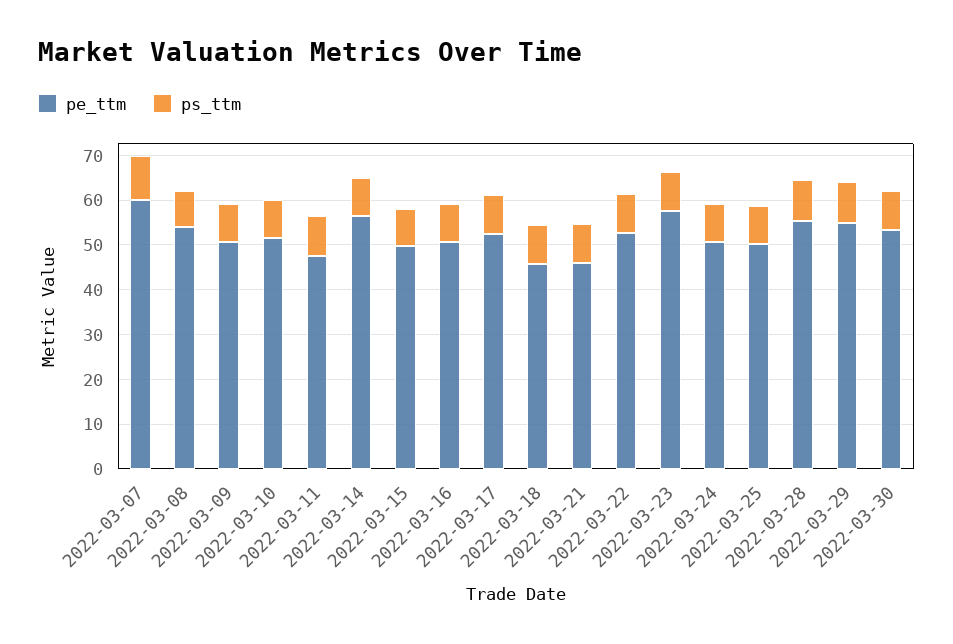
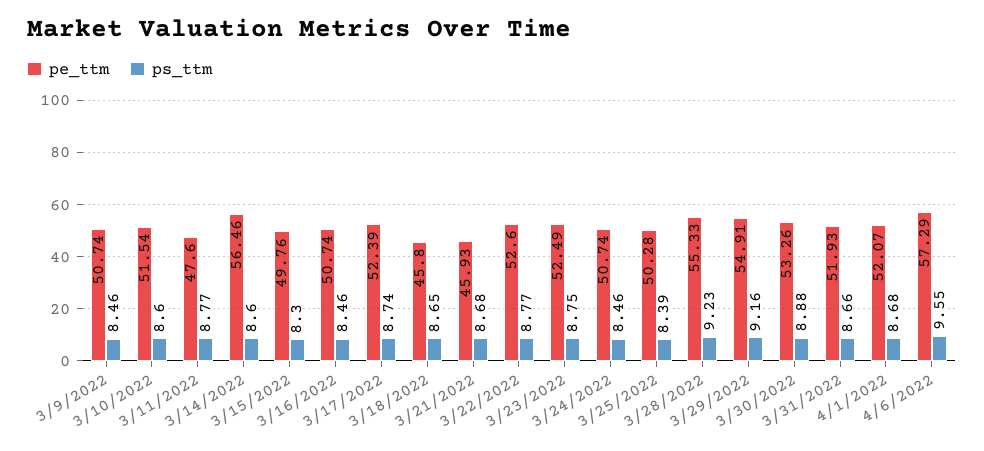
pe_ttm, 2022-03-07: 60 -> none
ps_ttm, 2022-03-07: 10 -> none
pe_ttm, 2022-03-08: 54 -> none
ps_ttm, 2022-03-08: 8 -> none
pe_ttm, 2022-03-23: 58 -> 52.49
pe_ttm, 3/31/2022: none -> 51.93
ps_ttm, 3/31/2022: none -> 8.66
pe_ttm, 4/1/2022: none -> 52.07
ps_ttm, 4/1/2022: none -> 8.68
pe_ttm, 4/6/2022: none -> 57.29
ps_ttm, 4/6/2022: none -> 9.55

